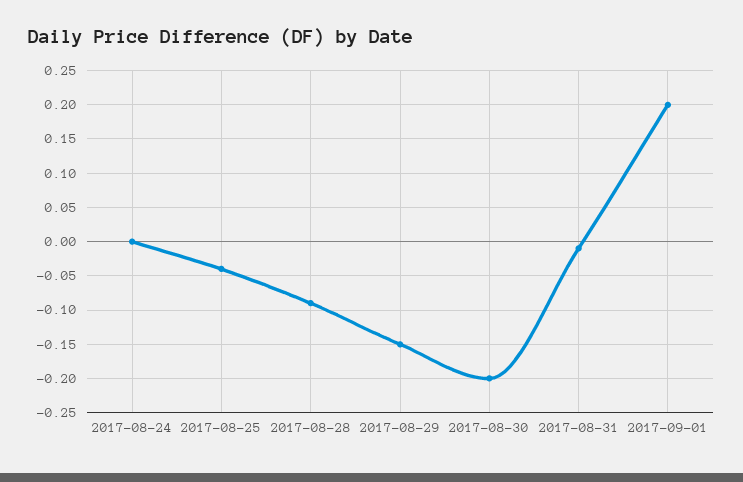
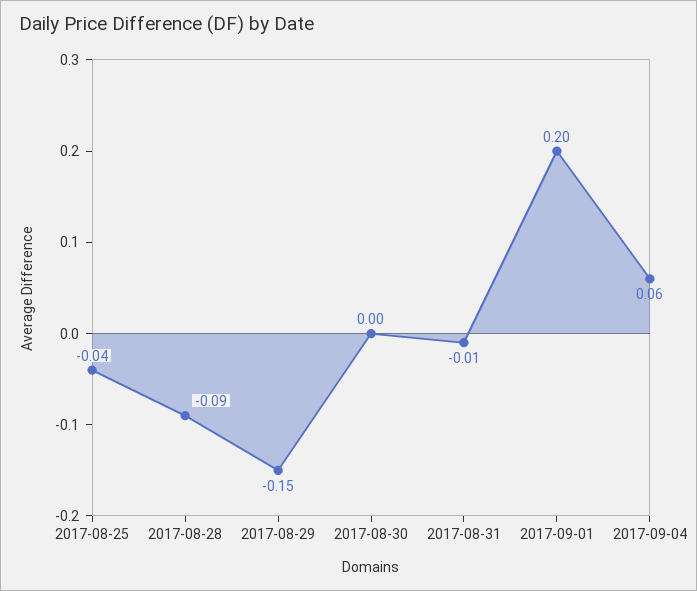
2017-08-24: 0 -> none
2017-08-30: -0.2 -> 0
2017-09-04: none -> 0.06

